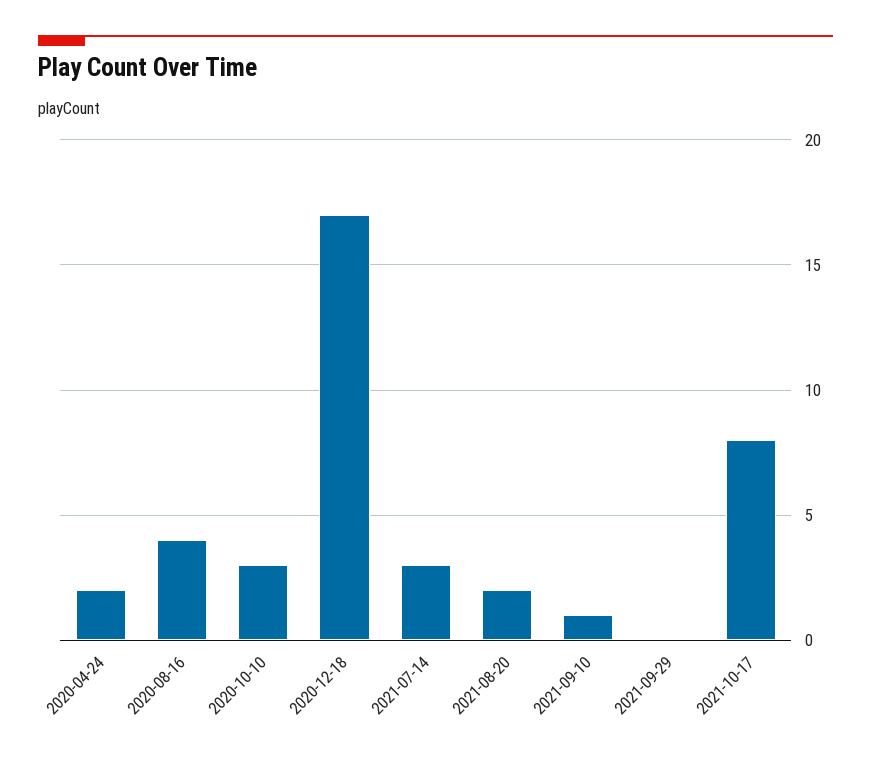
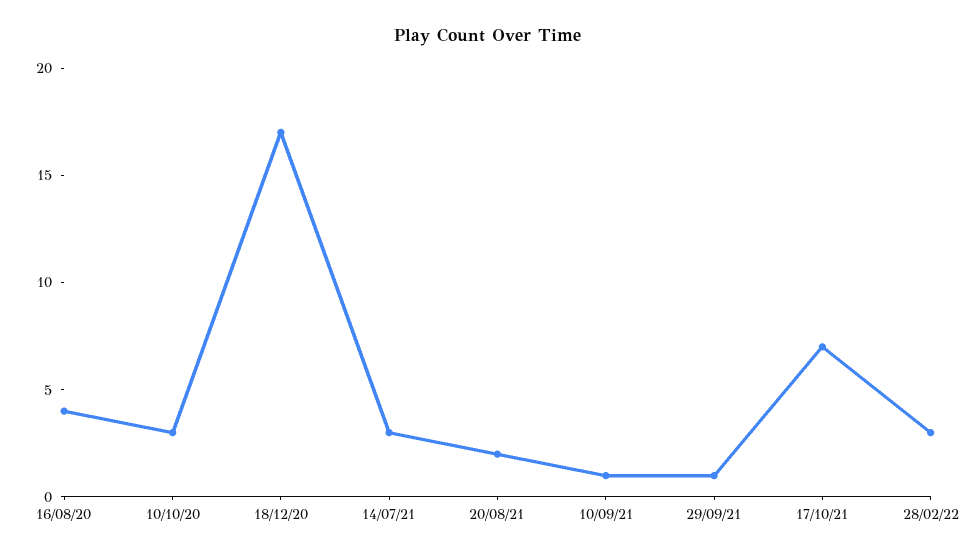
2020-04-24: 2 -> none
2021-09-29: 0 -> 1
2021-10-17: 8 -> 7
28/02/22: none -> 3

